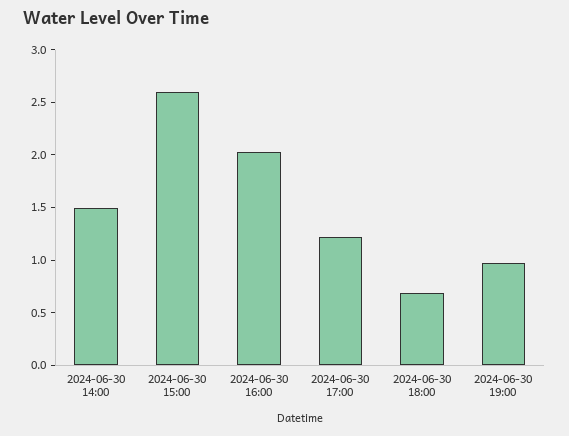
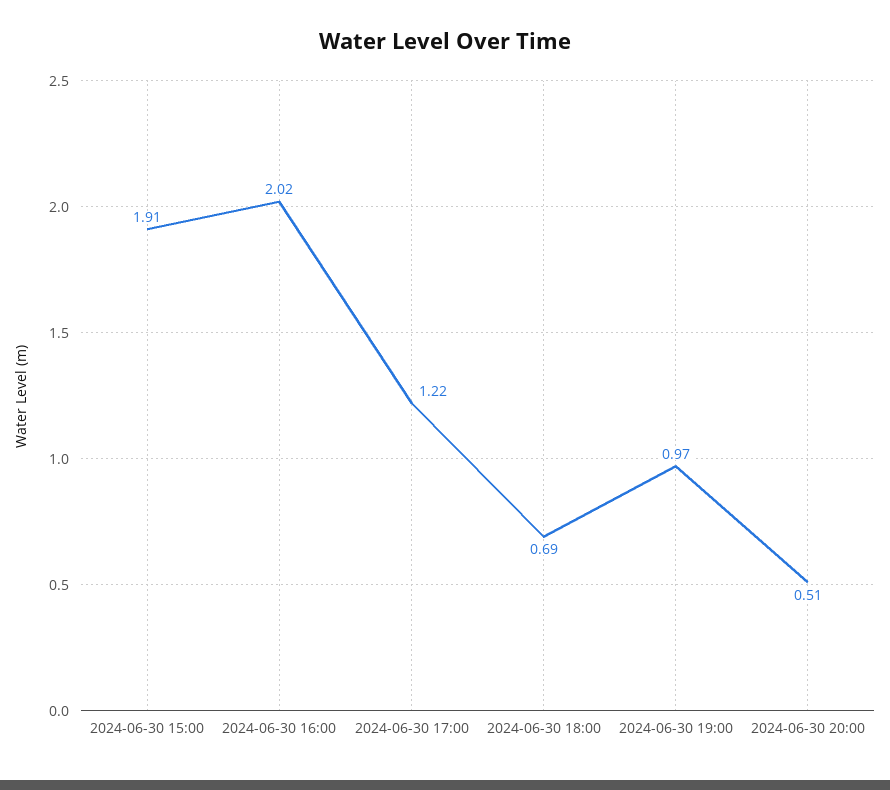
2024-06-30 14:00: 1.5 -> none
2024-06-30 15:00: 2.6 -> 1.91
2024-06-30 20:00: none -> 0.51

